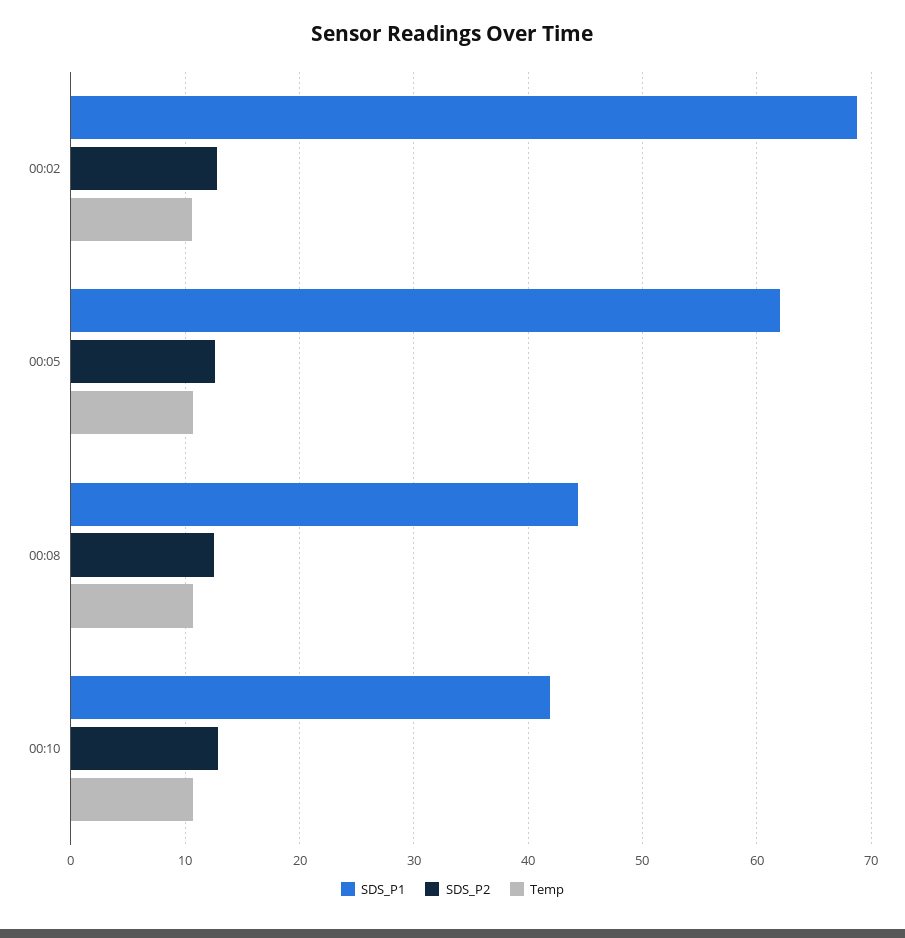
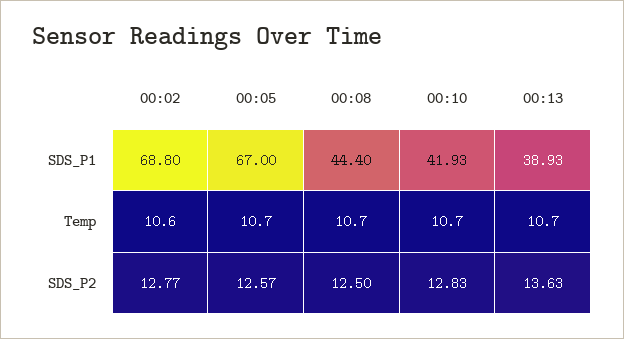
SDS_P1, 00:05: 62 -> 67
SDS_P1, 00:13: none -> 38.93
Temp, 00:13: none -> 10.7
SDS_P2, 00:13: none -> 13.63

